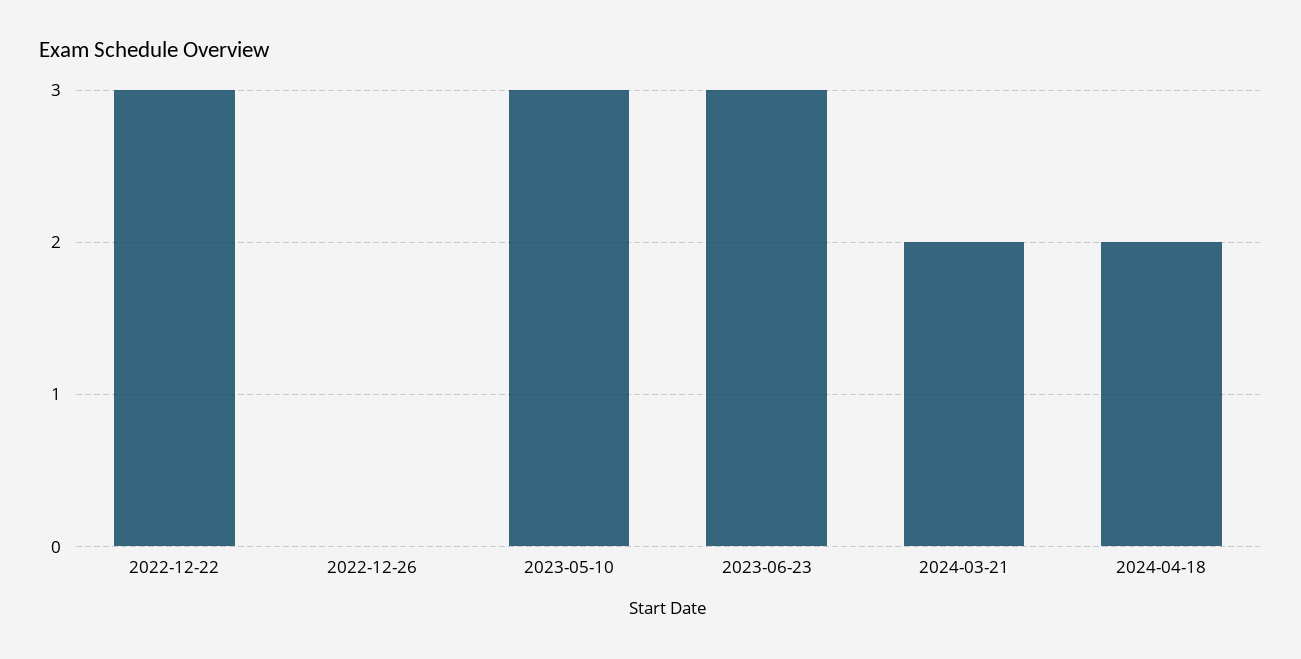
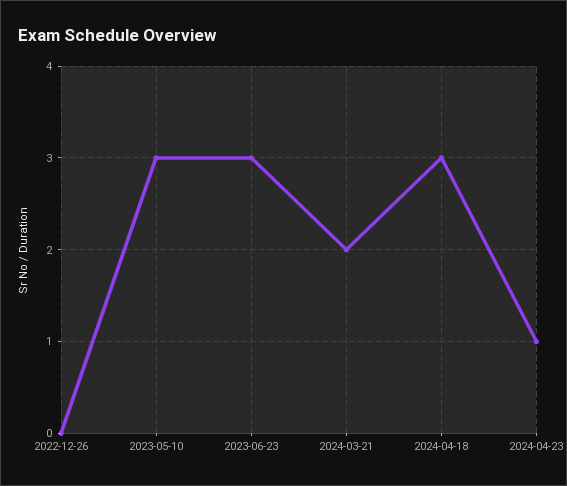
2022-12-22: 3 -> none
2024-04-18: 2 -> 3
2024-04-23: none -> 1

